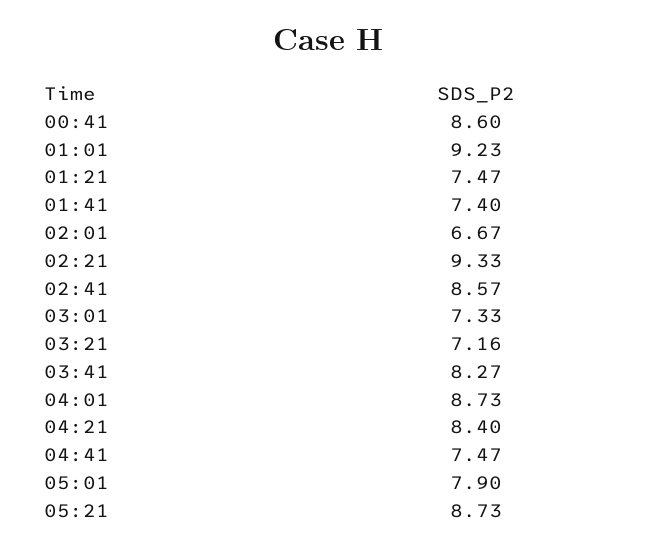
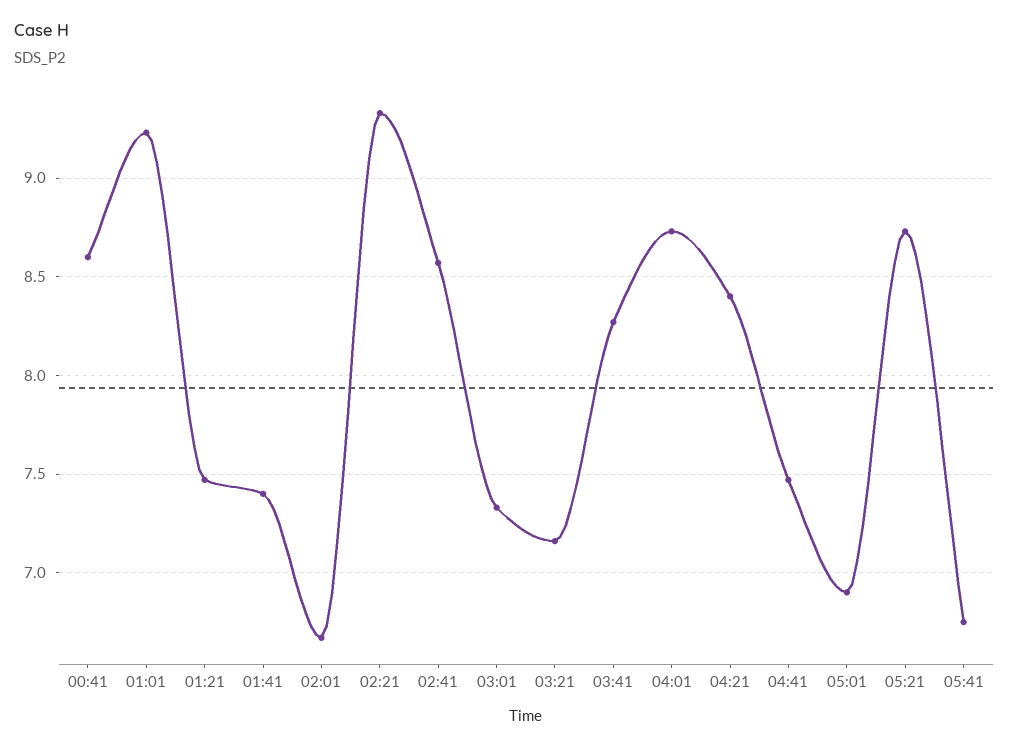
05:01: 7.9 -> 6.9
05:41: none -> 6.75

